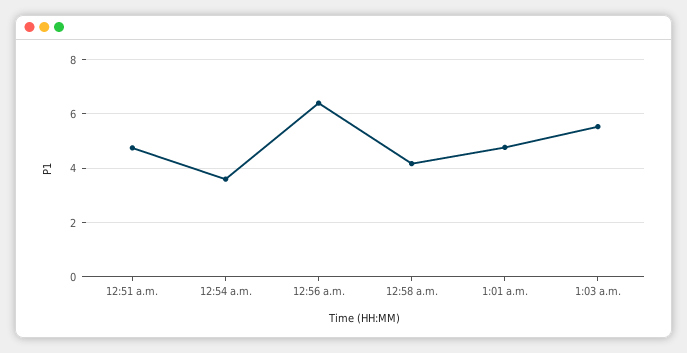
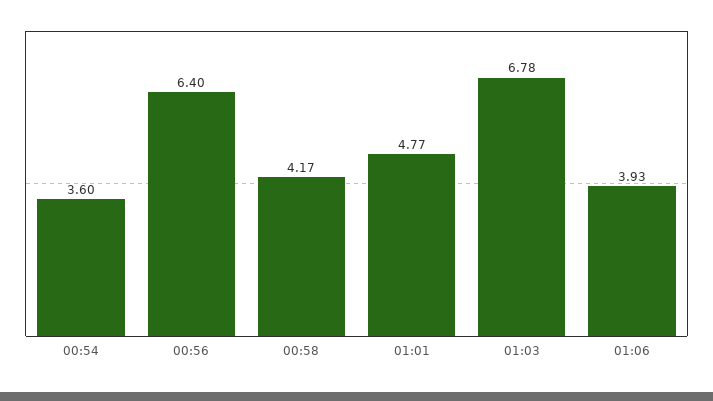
12:51 a.m.: 4.75 -> none
1:03 a.m.: 5.5 -> 6.78
01:06: none -> 3.93

